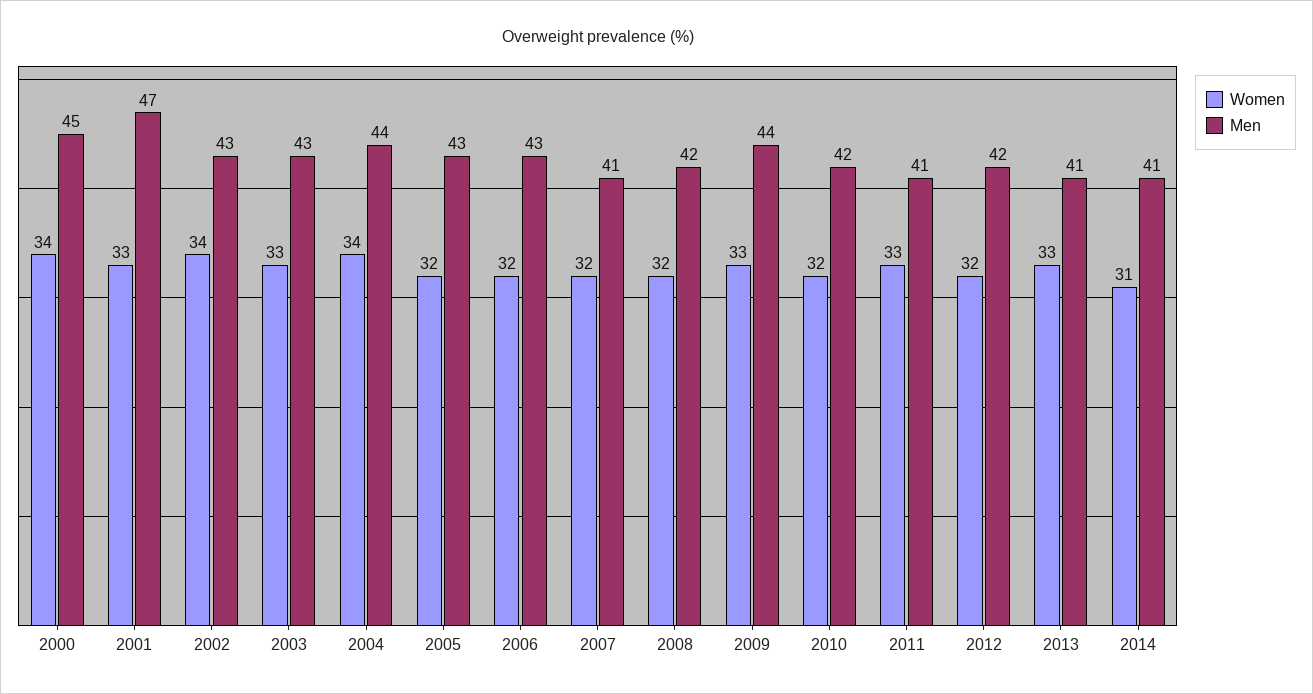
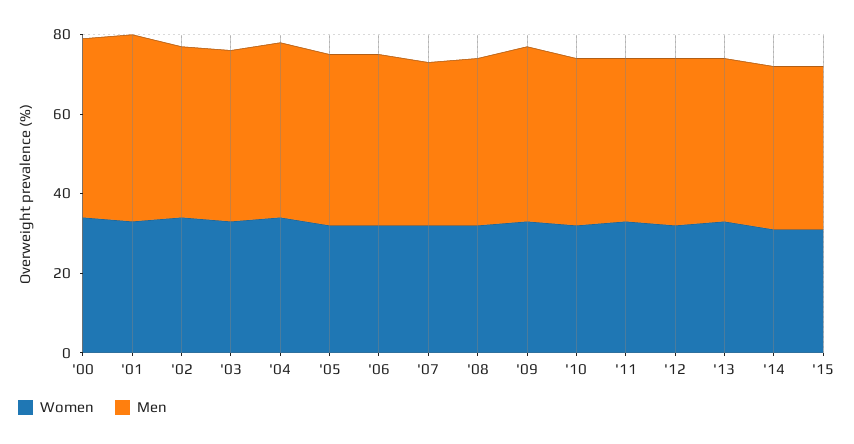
Women, '15: none -> 30
Men, '15: none -> 40

